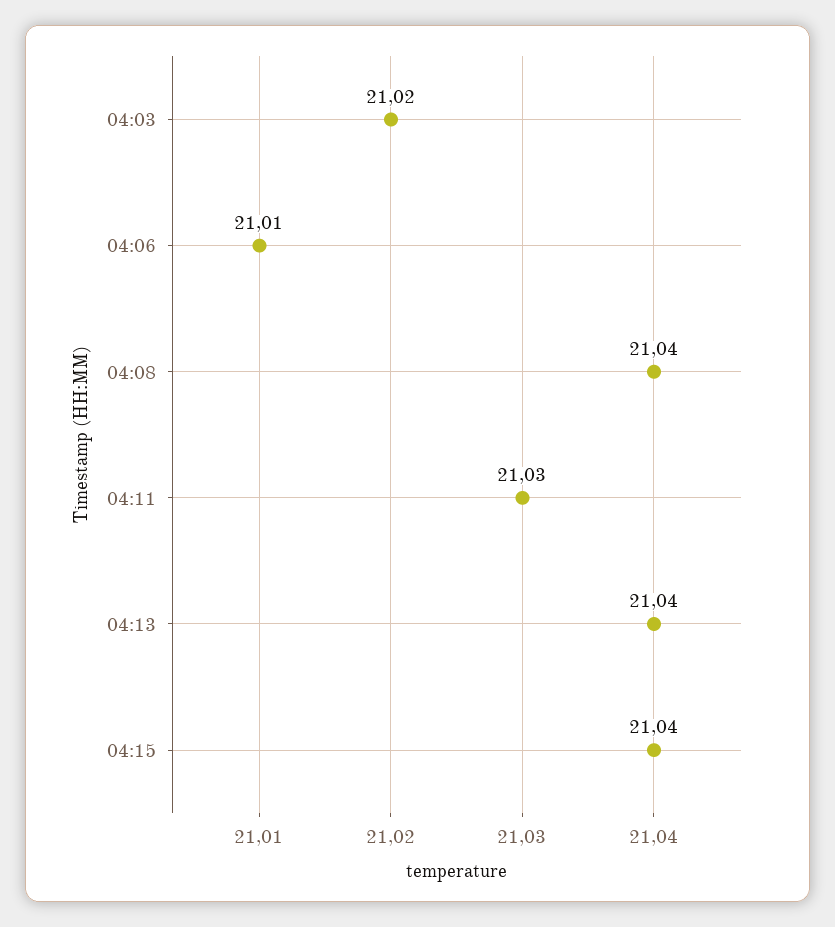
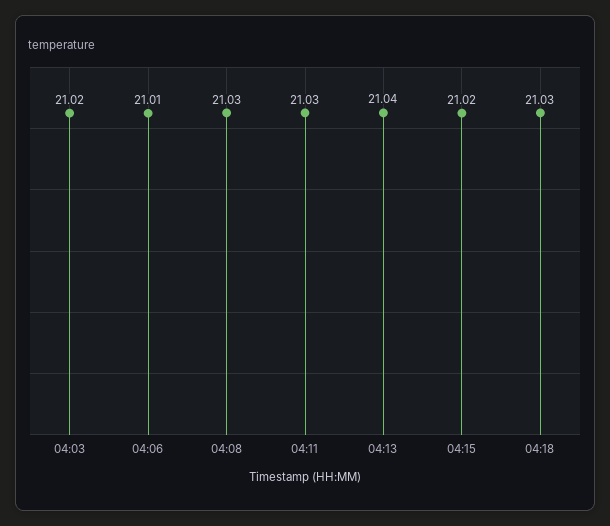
04:08: 21.04 -> 21.03
04:15: 21.04 -> 21.02
04:18: none -> 21.03

